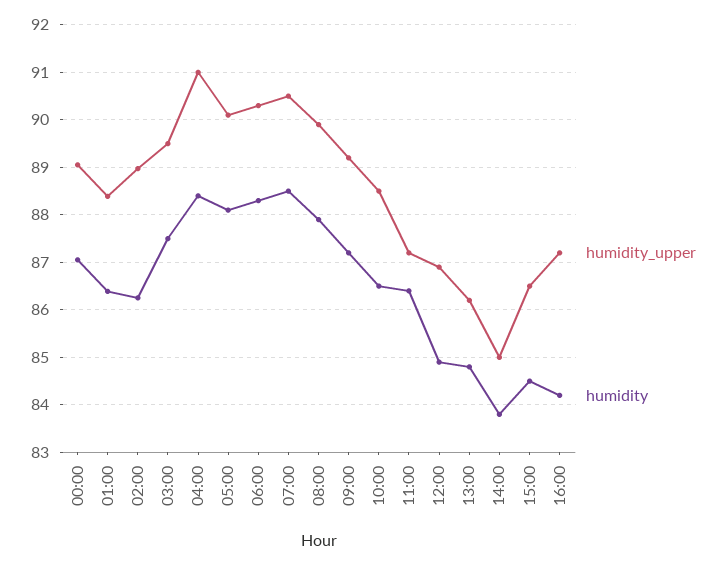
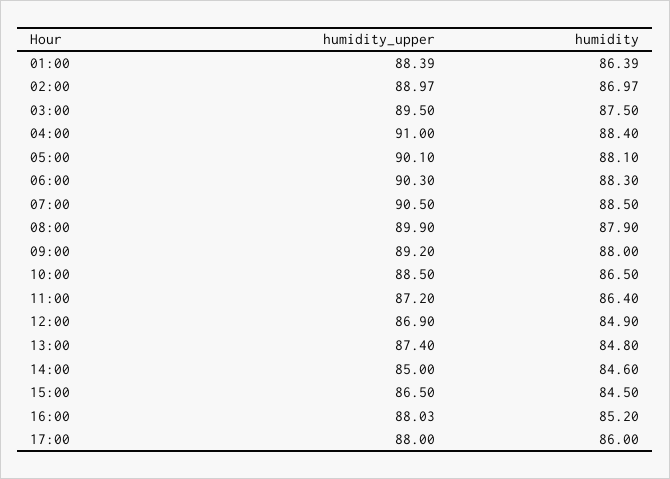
humidity_upper, 00:00: 89 -> none
humidity, 00:00: 87 -> none
humidity, 02:00: 86.2 -> 86.97
humidity, 09:00: 87.2 -> 88
humidity_upper, 13:00: 86.2 -> 87.4
humidity, 14:00: 83.8 -> 84.6
humidity_upper, 16:00: 87.2 -> 88.03
humidity, 16:00: 84.2 -> 85.2
humidity_upper, 17:00: none -> 88
humidity, 17:00: none -> 86

